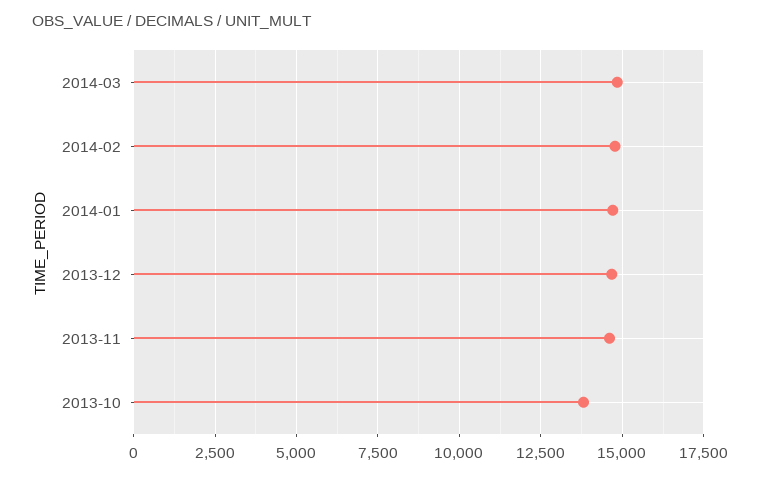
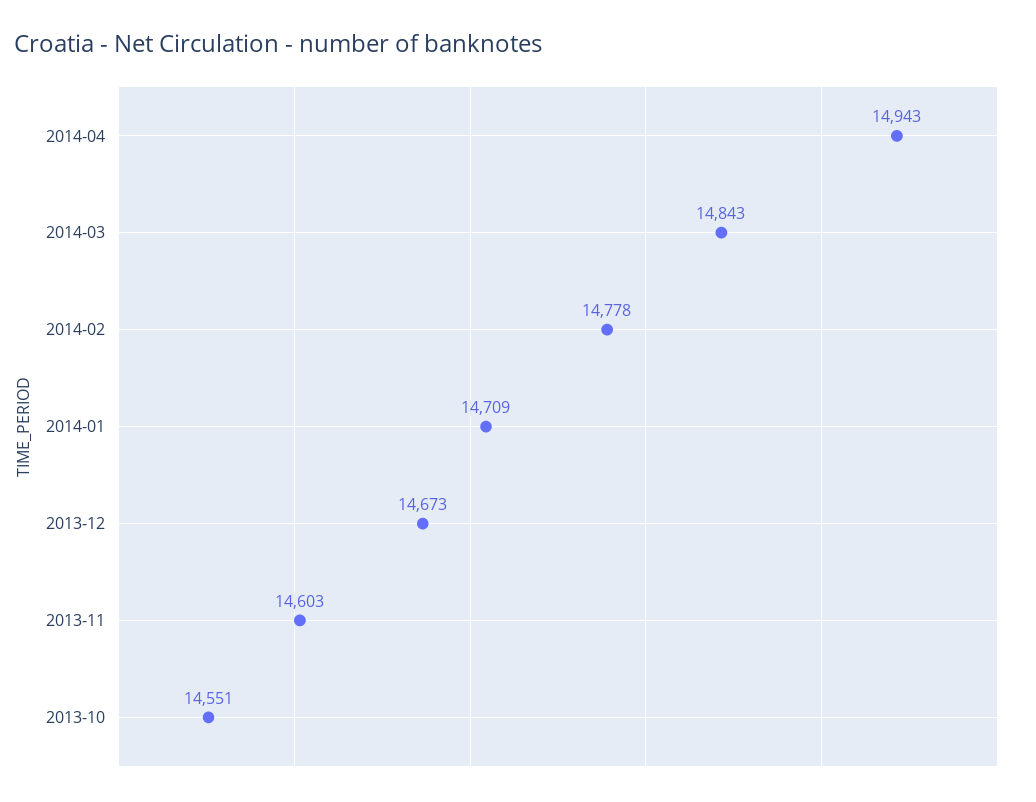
2013-10: 13750 -> 14551
2014-04: none -> 14943

